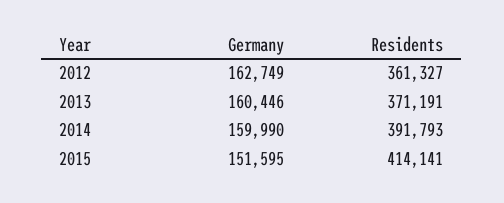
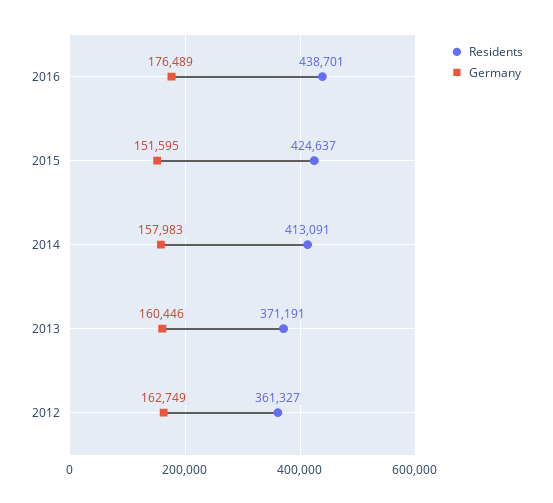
Germany, 2014: 159990 -> 157983
Residents, 2014: 391793 -> 413091
Residents, 2015: 414141 -> 424637
Residents, 2016: none -> 438701
Germany, 2016: none -> 176489

